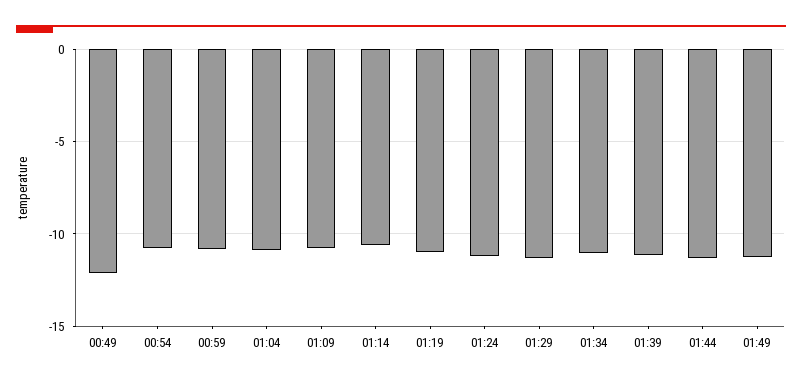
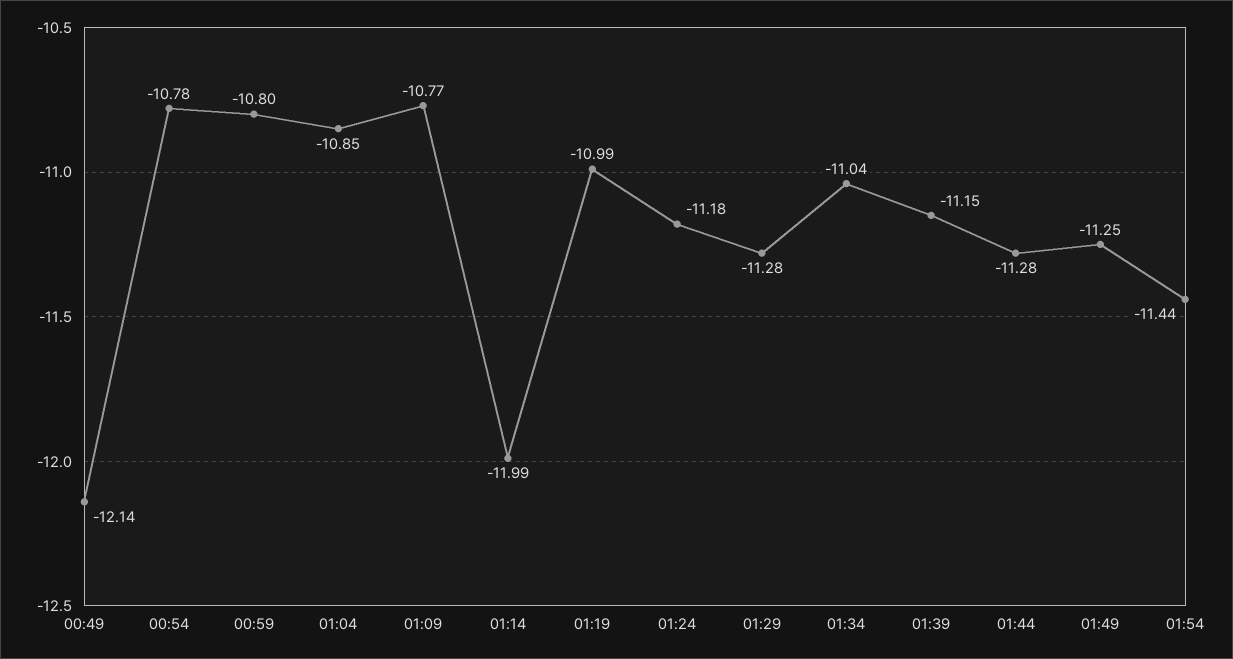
01:14: -10.5 -> -11.99
01:54: none -> -11.44

